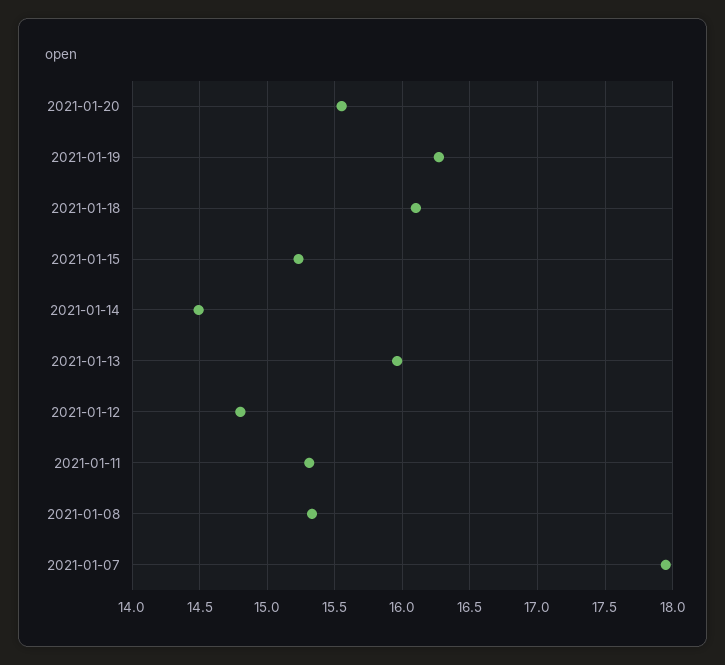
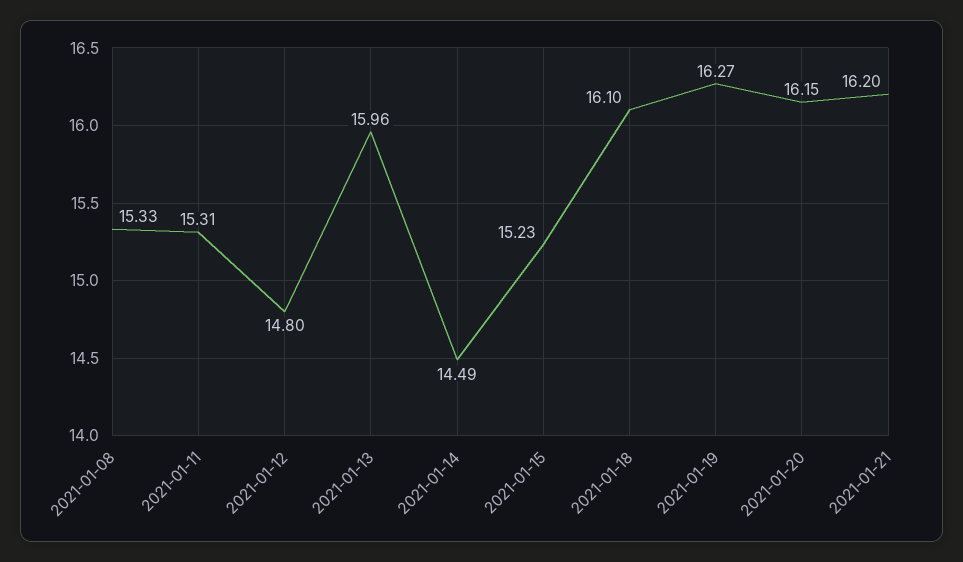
2021-01-20: 15.55 -> 16.15
2021-01-07: 17.95 -> none
2021-01-21: none -> 16.2

